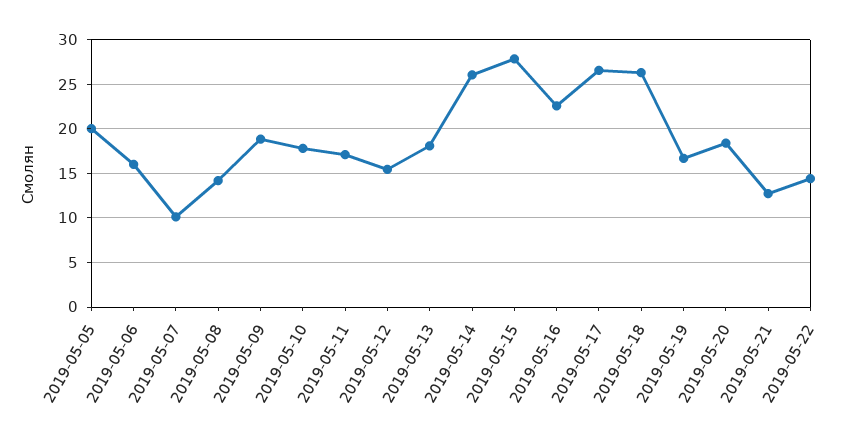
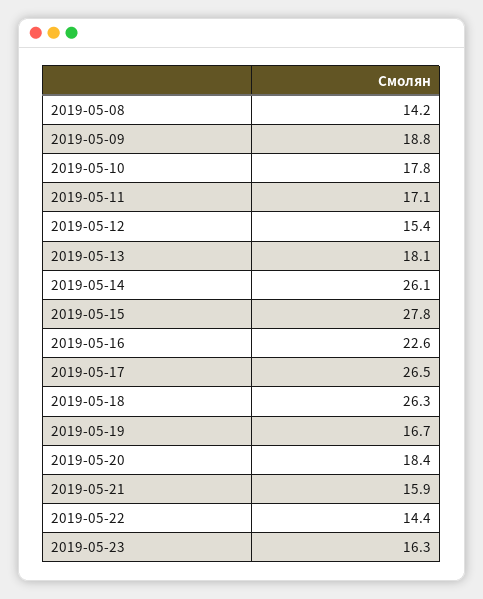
2019-05-05: 20 -> none
2019-05-06: 16 -> none
2019-05-07: 10 -> none
2019-05-21: 13 -> 15.9
2019-05-23: none -> 16.3

